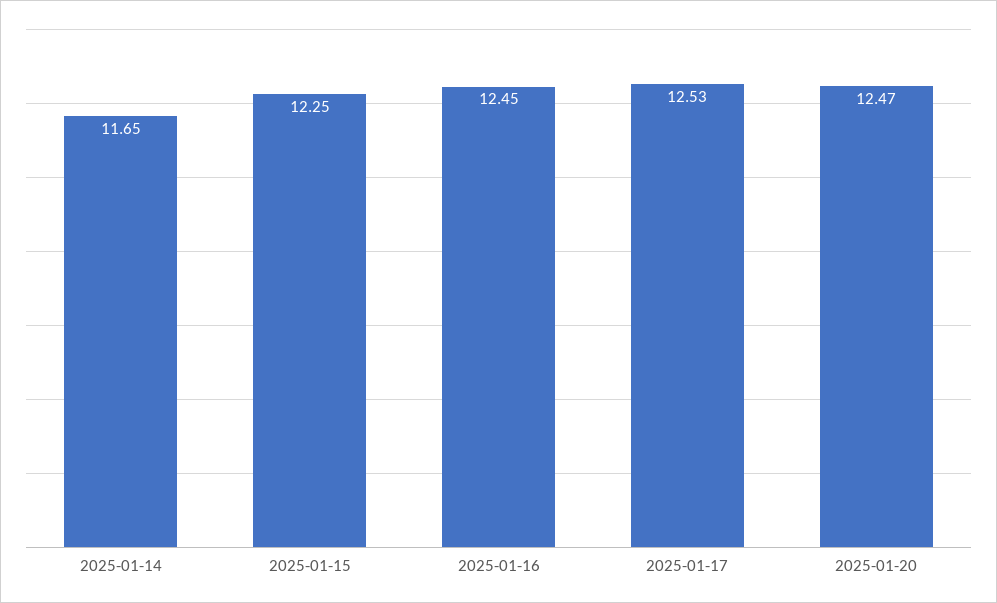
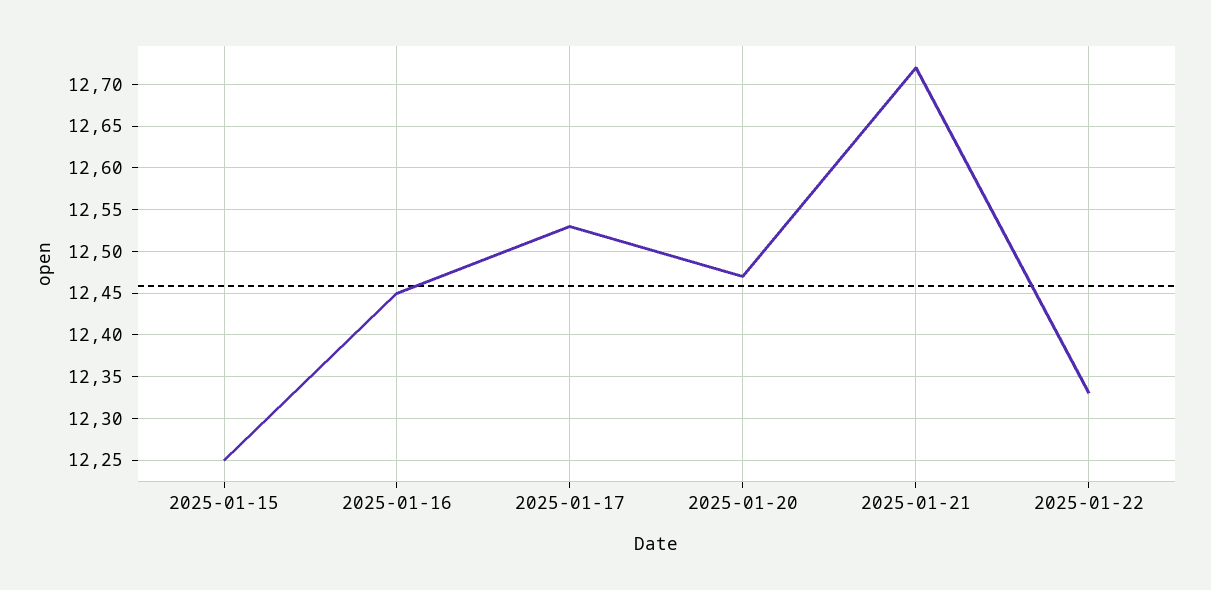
2025-01-14: 11.65 -> none
2025-01-21: none -> 12.72
2025-01-22: none -> 12.33

